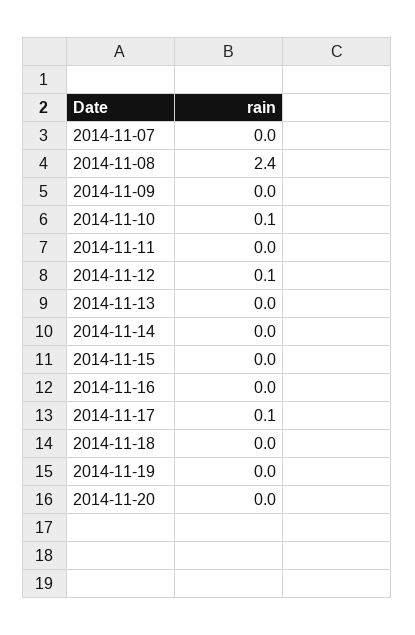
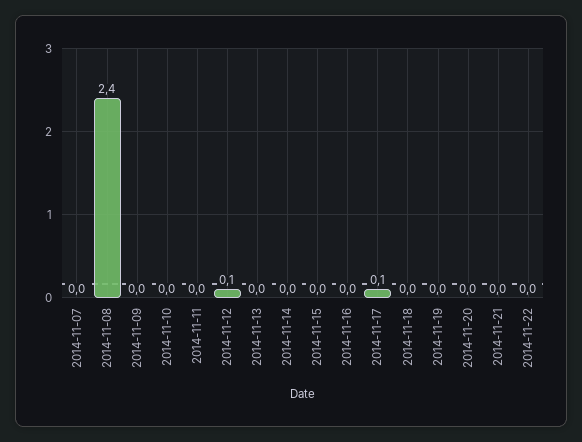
2014-11-10: 0.1 -> 0
2014-11-21: none -> 0
2014-11-22: none -> 0

